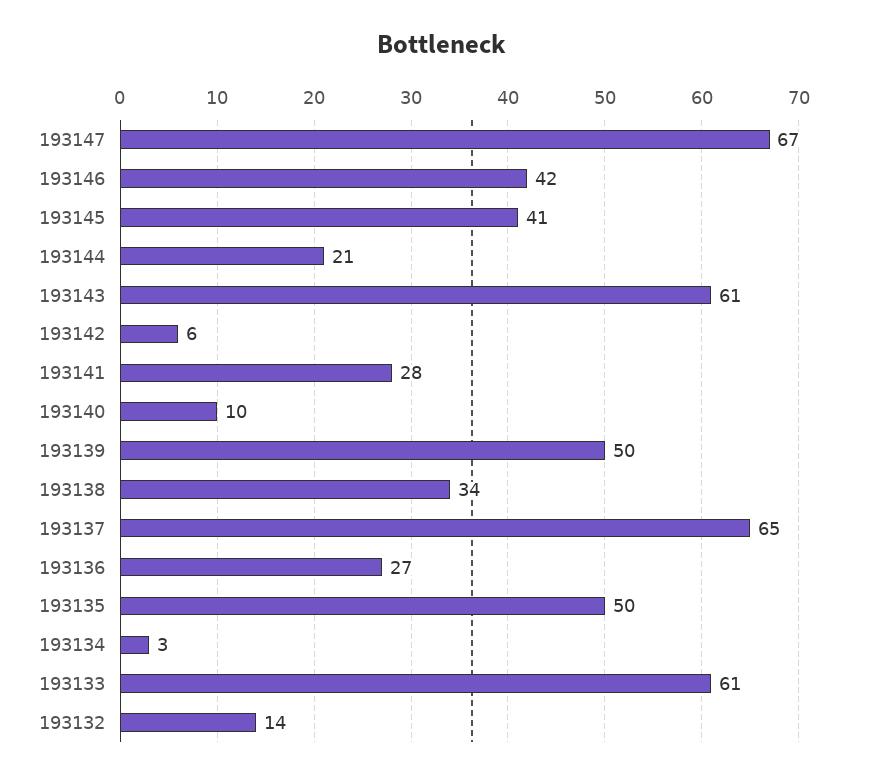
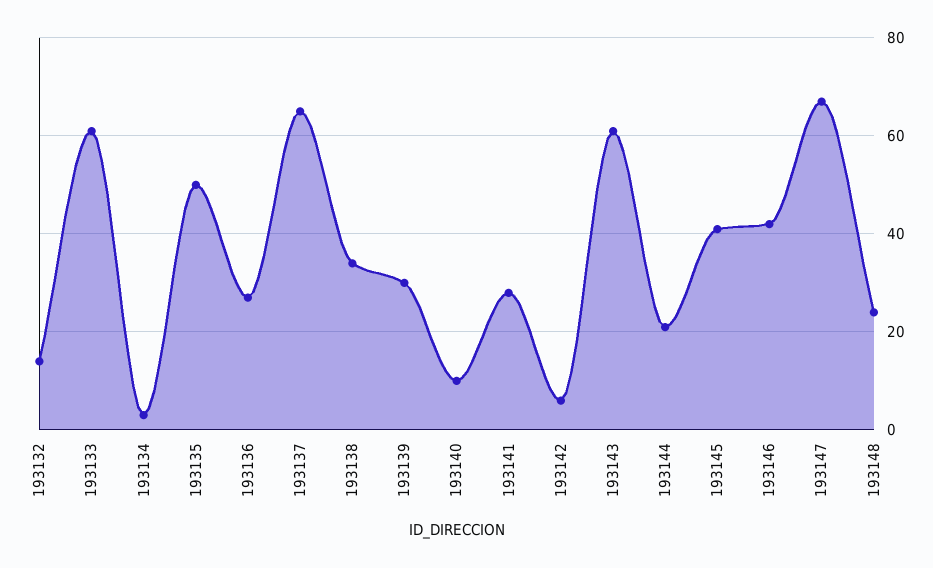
193139: 50 -> 30
193148: none -> 25

